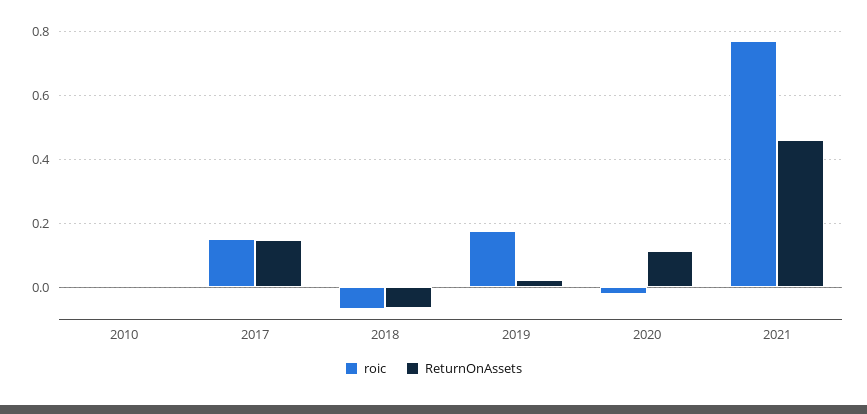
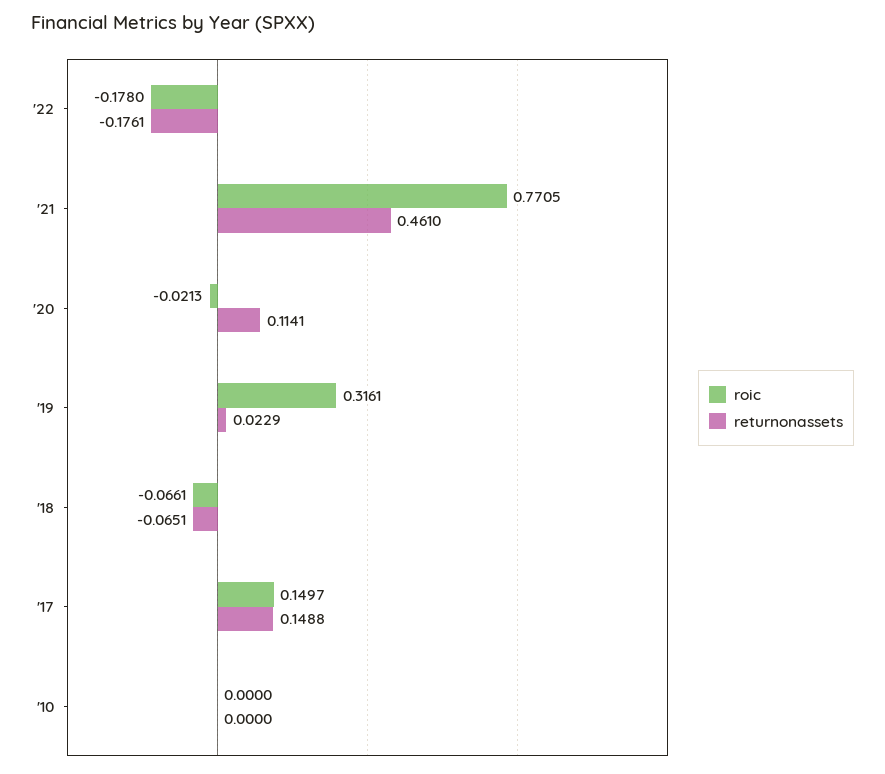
roic, 2019: 0.18 -> 0.3161
roic, '22: none -> -0.178
ReturnOnAssets, '22: none -> -0.1761

